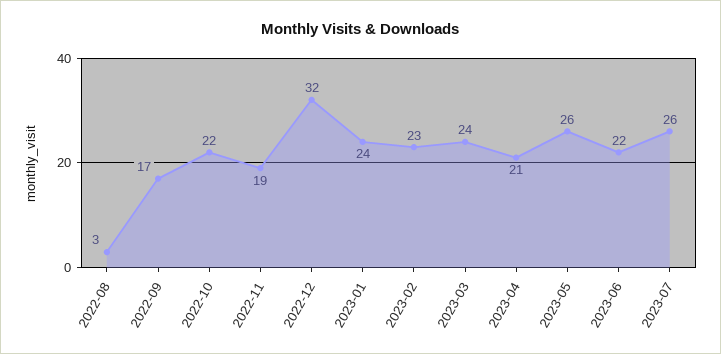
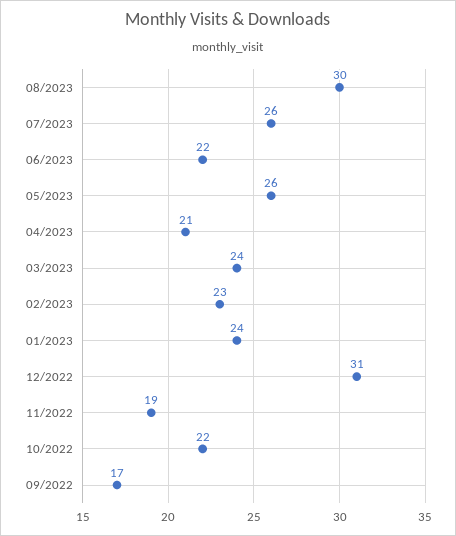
2022-08: 3 -> none
2022-12: 32 -> 31
08/2023: none -> 30

